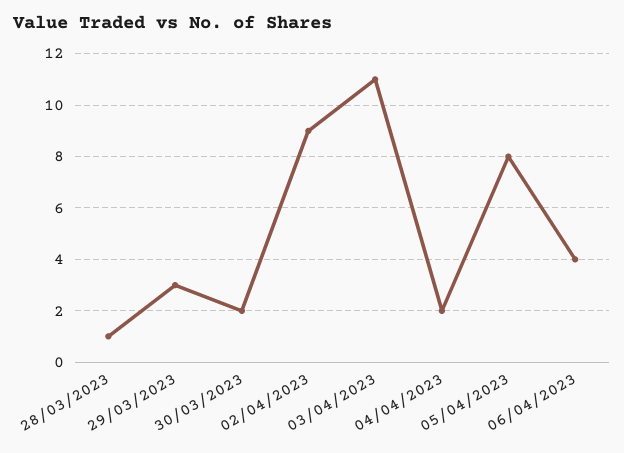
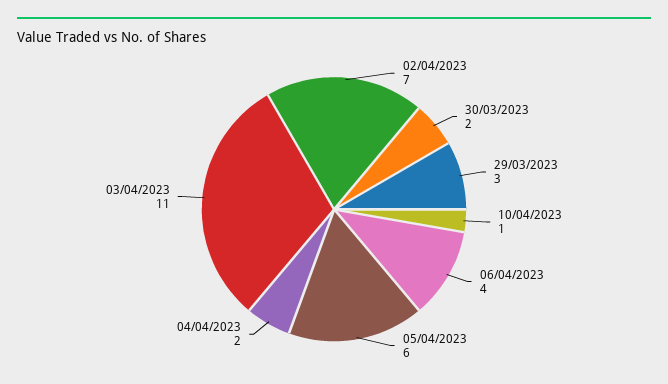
28/03/2023: 1 -> none
02/04/2023: 9 -> 7
05/04/2023: 8 -> 6
10/04/2023: none -> 1

